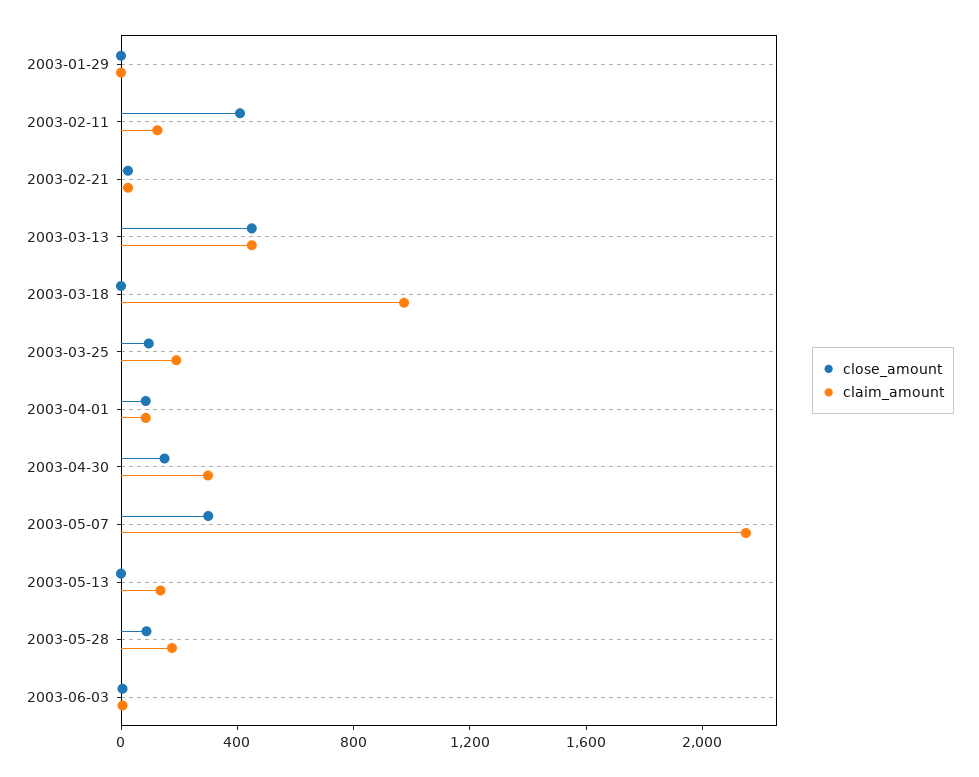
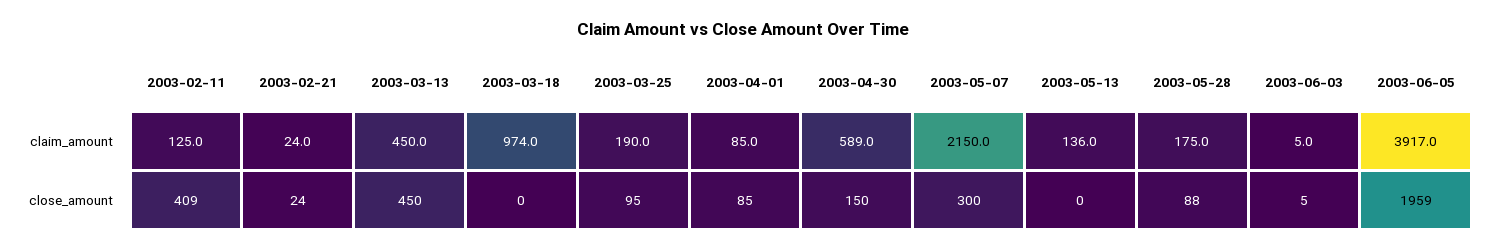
close_amount, 2003-01-29: 0 -> none
claim_amount, 2003-01-29: 0 -> none
claim_amount, 2003-04-30: 300 -> 589
claim_amount, 2003-06-05: none -> 3917
close_amount, 2003-06-05: none -> 1959

